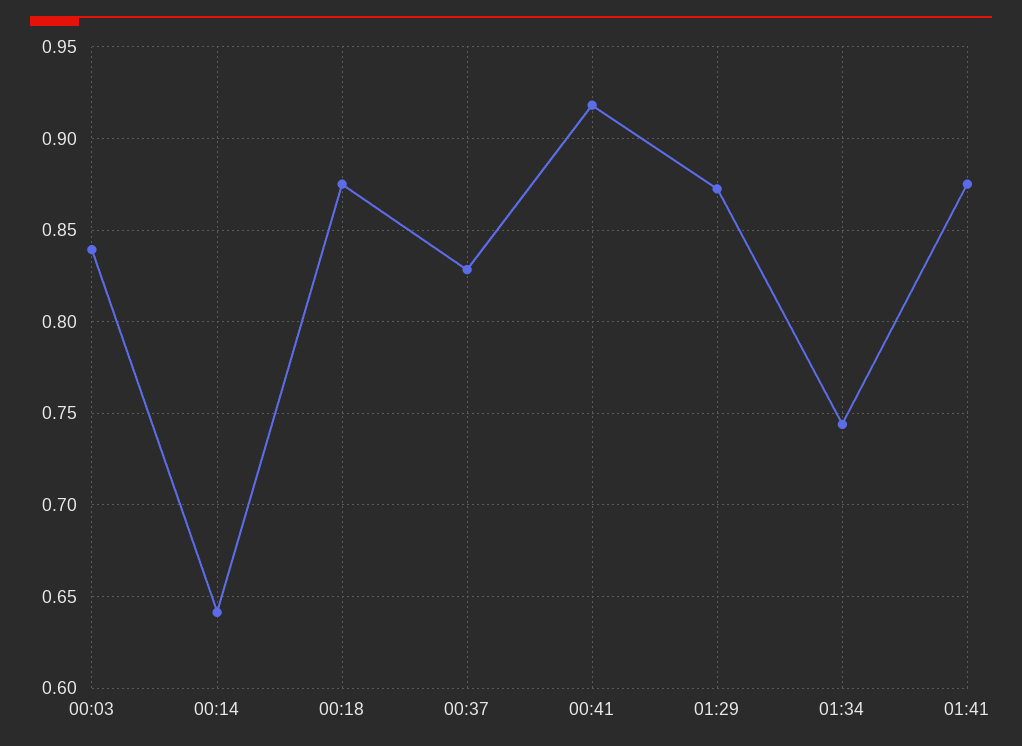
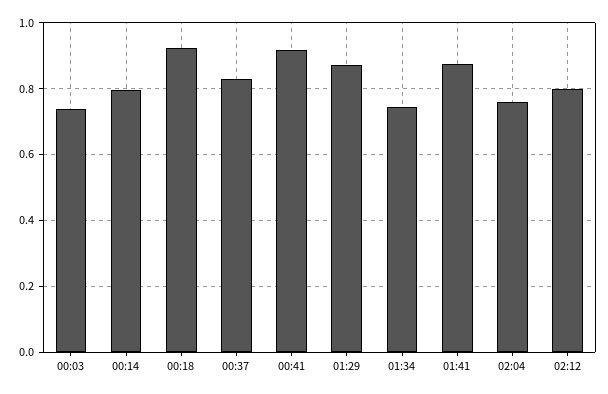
00:03: 0.84 -> 0.74
00:14: 0.64 -> 0.8
00:18: 0.875 -> 0.92
02:04: none -> 0.76
02:12: none -> 0.8

